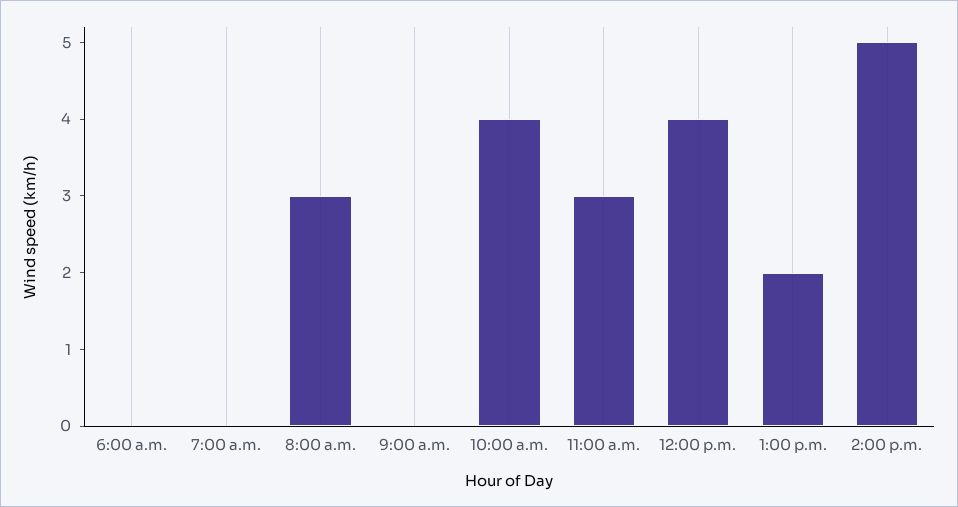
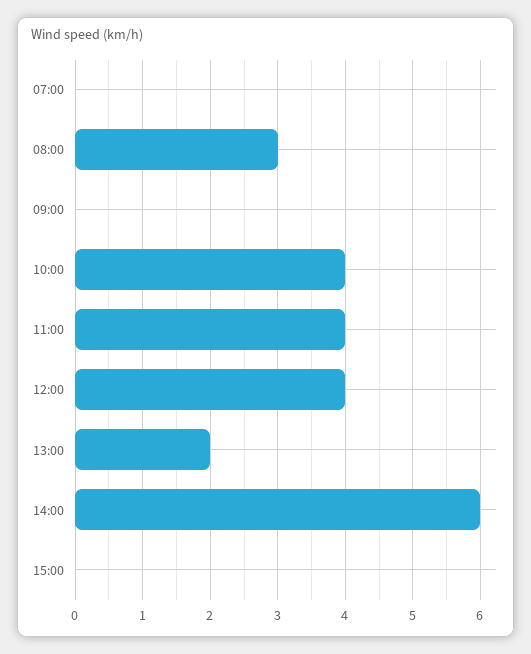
6:00 a.m.: 0 -> none
11:00 a.m.: 3 -> 4
2:00 p.m.: 5 -> 6
15:00: none -> 0

